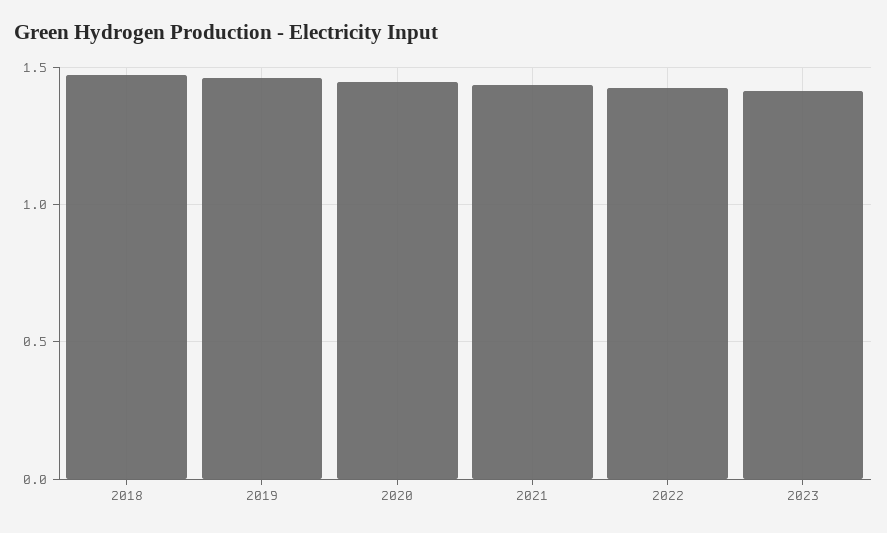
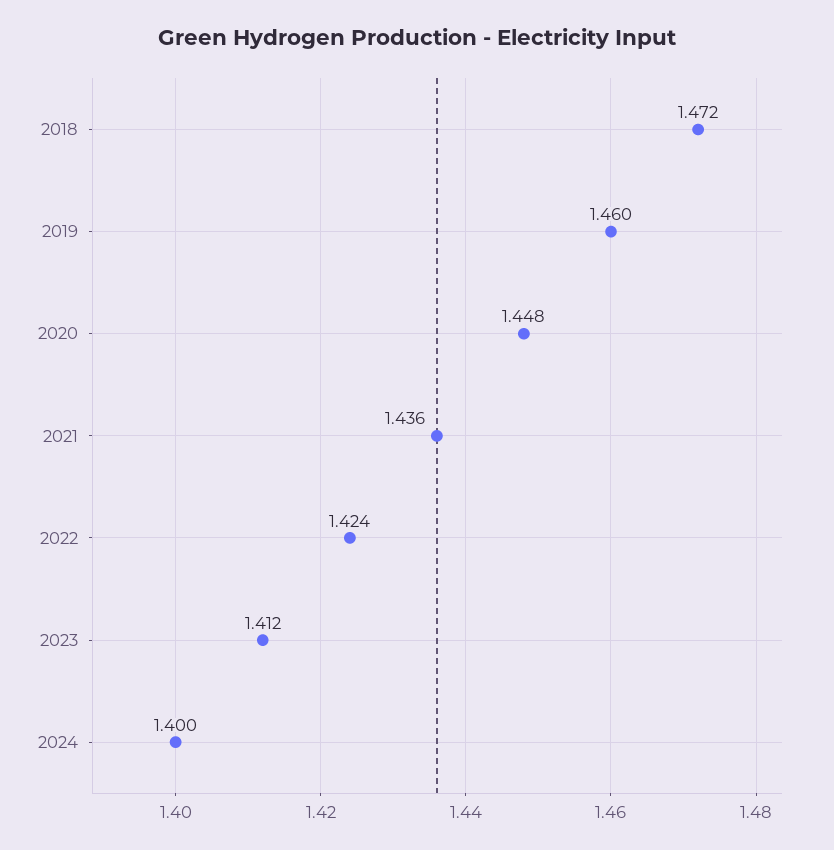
2024: none -> 1.4

